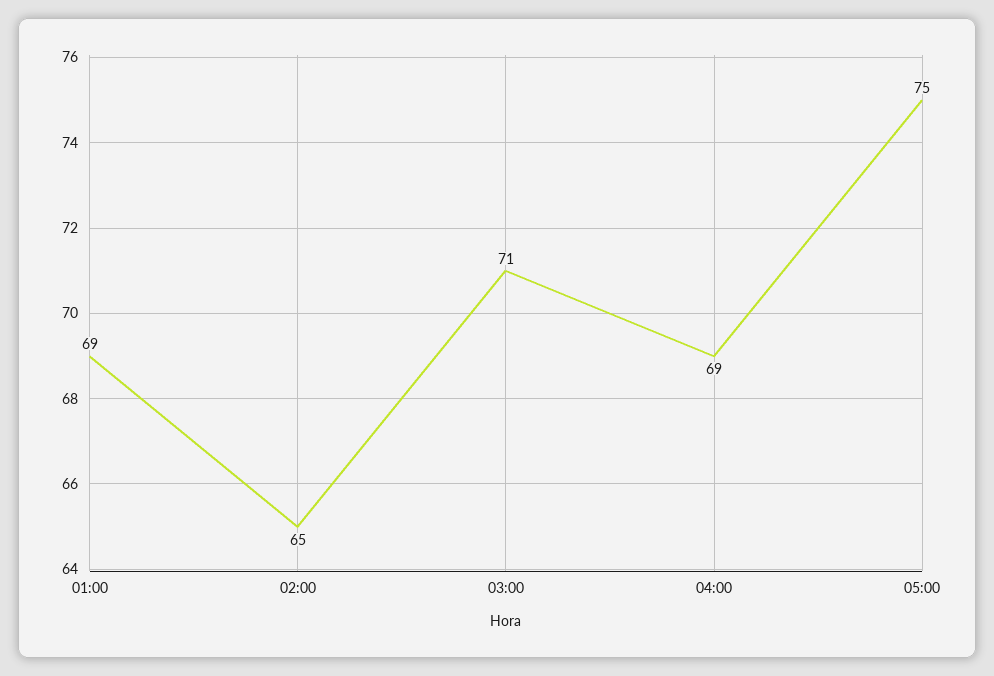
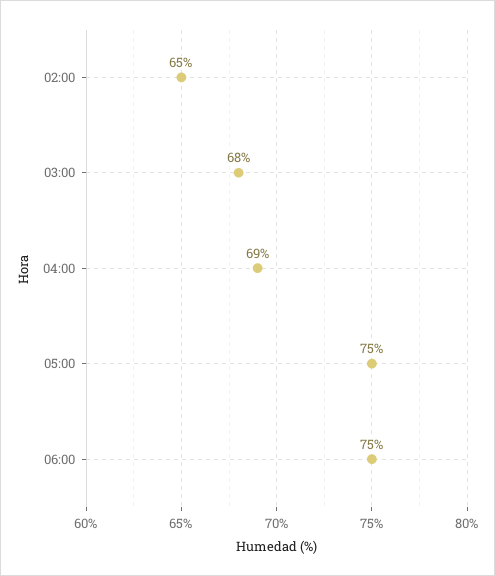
01:00: 69 -> none
03:00: 71 -> 68
06:00: none -> 75

